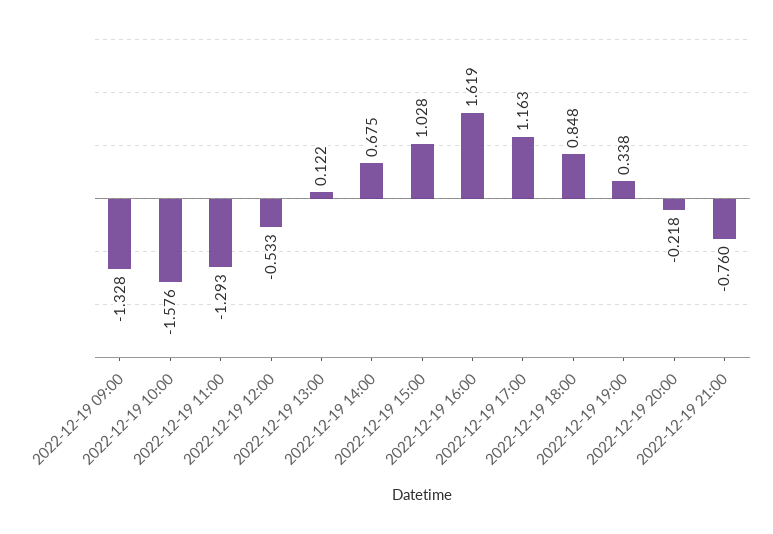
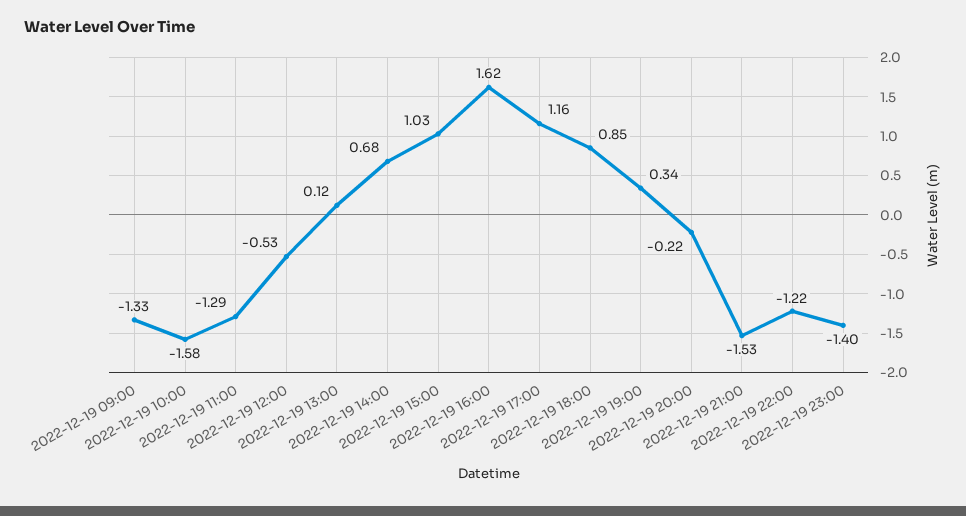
2022-12-19 21:00: -0.76 -> -1.53
2022-12-19 22:00: none -> -1.22
2022-12-19 23:00: none -> -1.4

